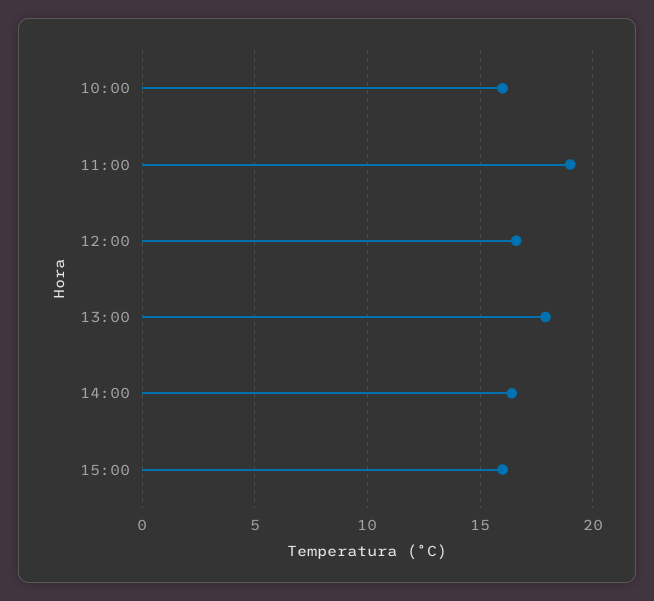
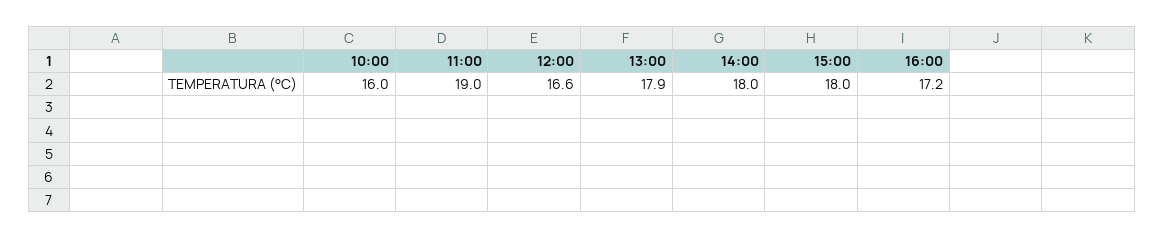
14:00: 16.5 -> 18
15:00: 16 -> 18
16:00: none -> 17.2

